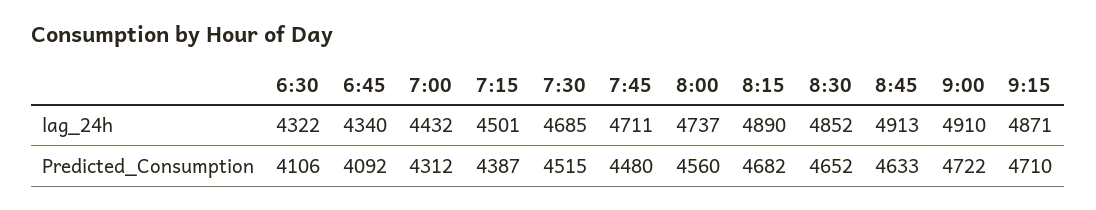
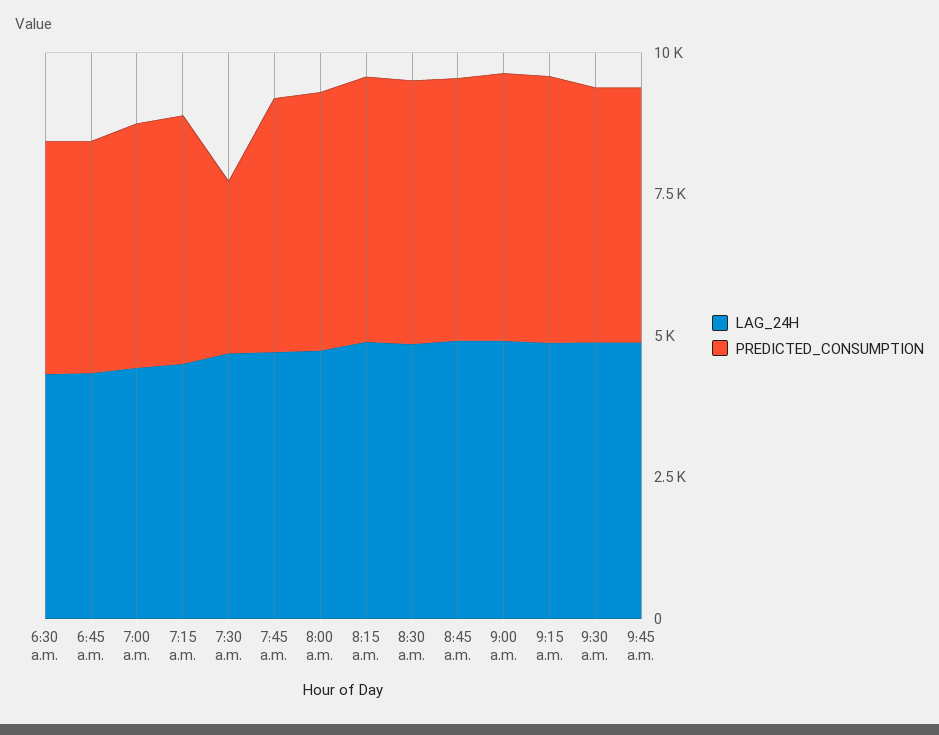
Predicted_Consumption, 7:30: 4515 -> 3000
lag_24h, 9:30 a.m.: none -> 5000
Predicted_Consumption, 9:30 a.m.: none -> 4500
lag_24h, 9:45 a.m.: none -> 5000
Predicted_Consumption, 9:45 a.m.: none -> 4500

